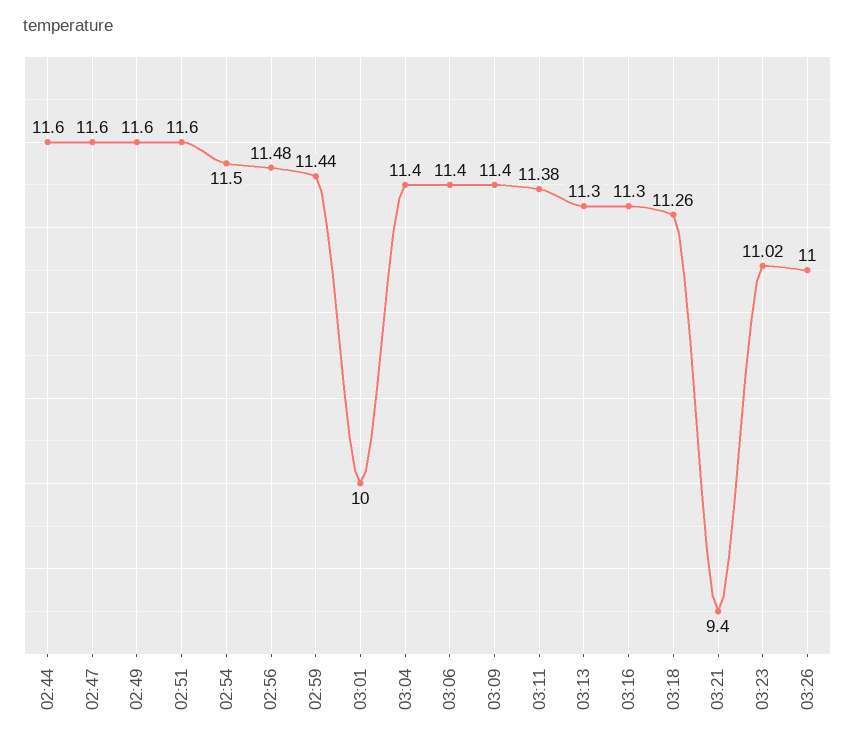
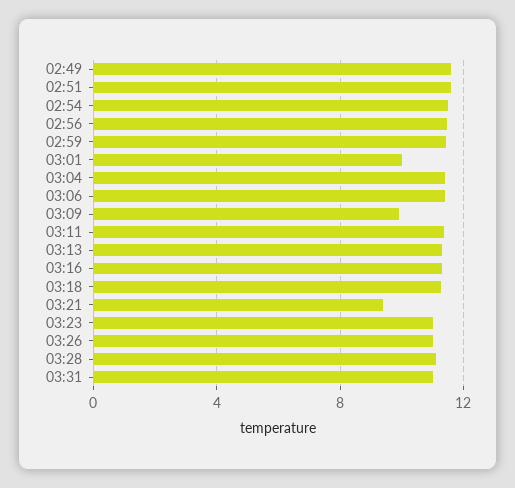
02:44: 11.6 -> none
02:47: 11.6 -> none
03:09: 11.4 -> 10
03:28: none -> 11
03:31: none -> 11

